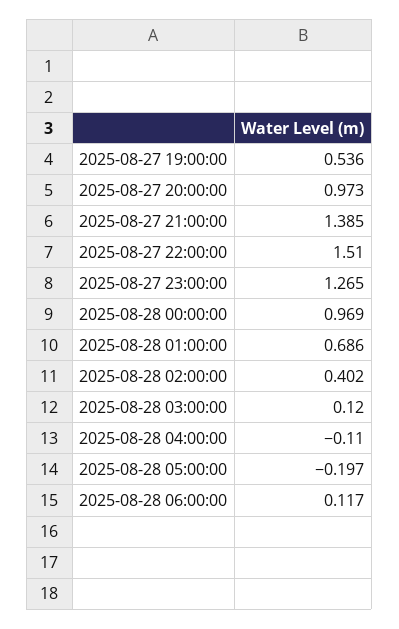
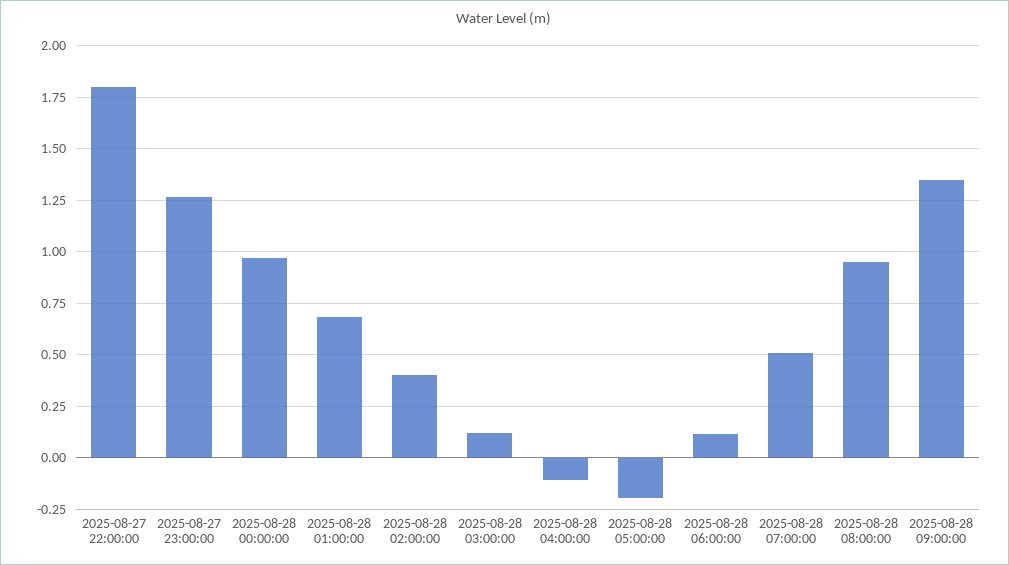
2025-08-27 19:00:00: 0.536 -> none
2025-08-27 20:00:00: 0.973 -> none
2025-08-27 21:00:00: 1.385 -> none
2025-08-27 22:00:00: 1.51 -> 1.8
2025-08-28 07:00:00: none -> 0.5
2025-08-28 08:00:00: none -> 0.95
2025-08-28 09:00:00: none -> 1.35

